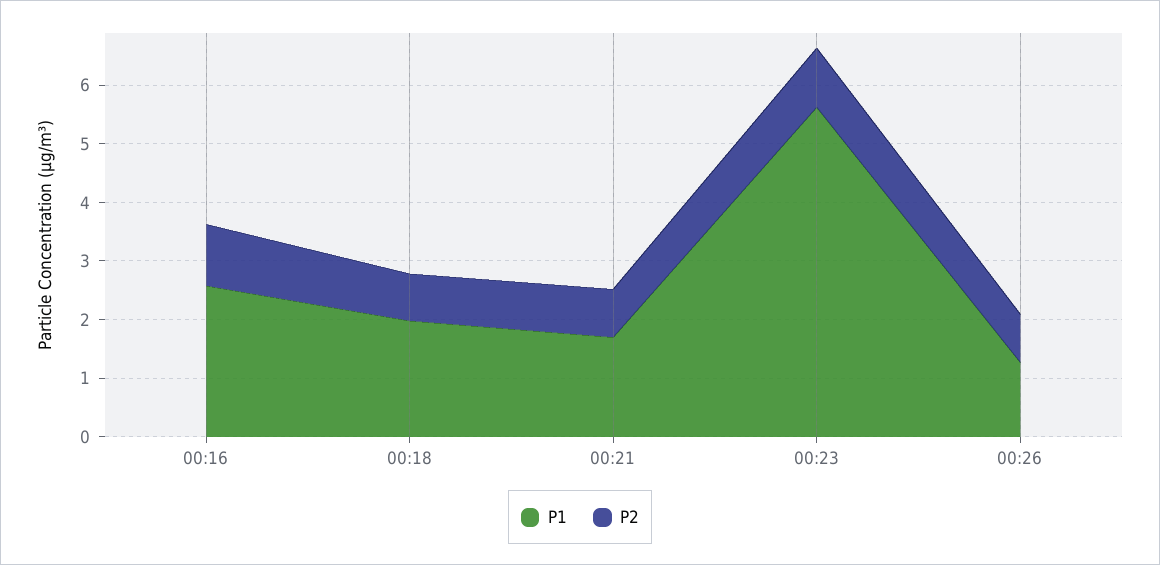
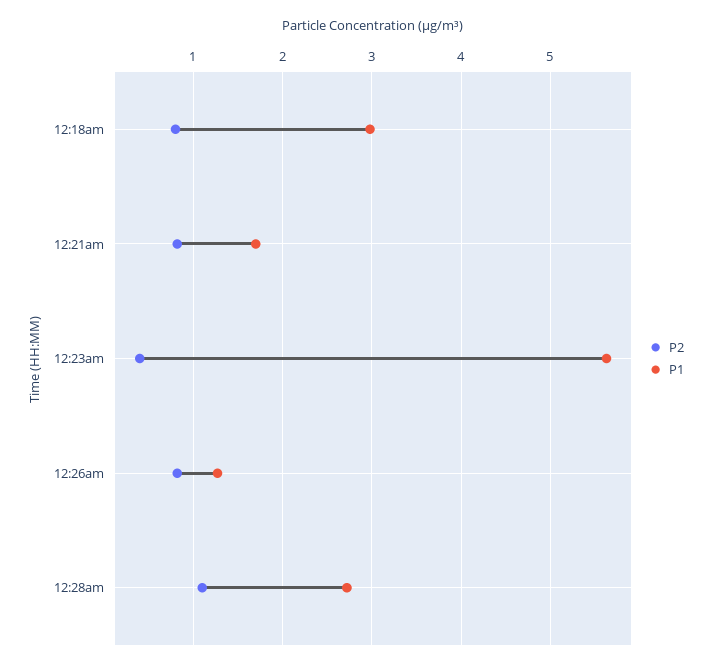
P1, 00:16: 2.6 -> none
P2, 00:16: 1 -> none
P1, 00:18: 2 -> 3
P2, 00:23: 1 -> 0.4
P2, 12:28am: none -> 1.1
P1, 12:28am: none -> 2.7

